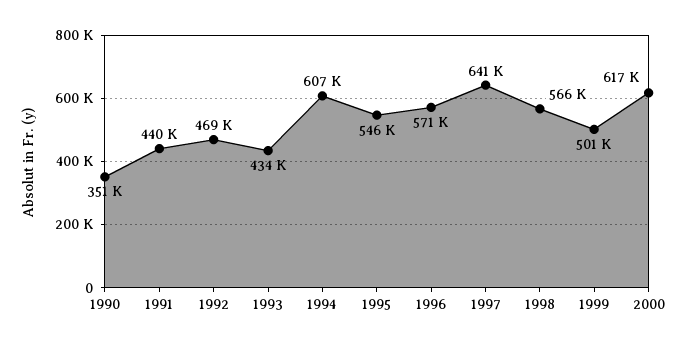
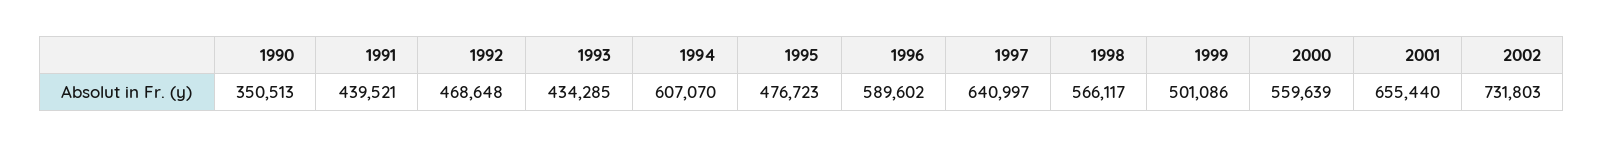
1995: 546000 -> 476723
1996: 571000 -> 589602
2000: 617000 -> 559639
2001: none -> 655440
2002: none -> 731803

